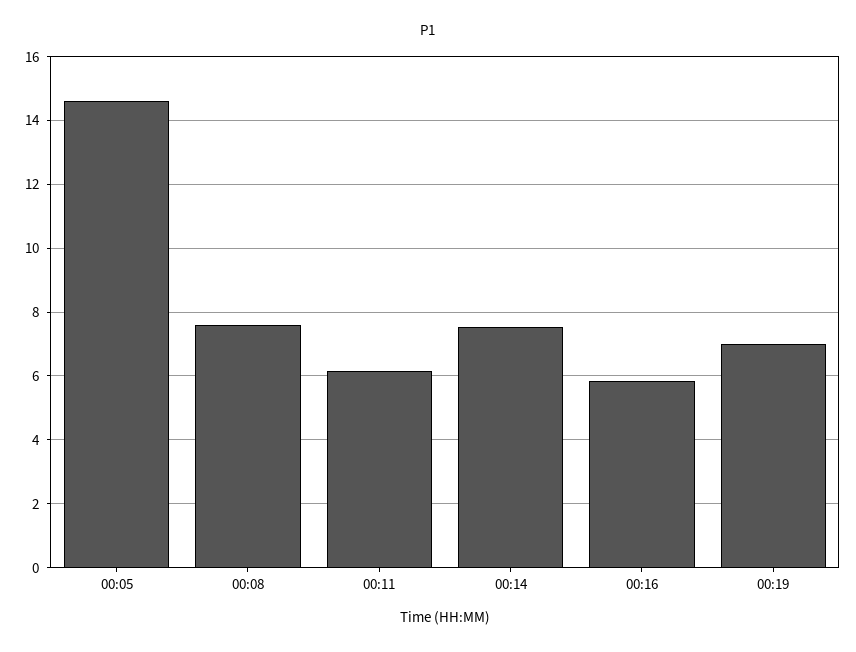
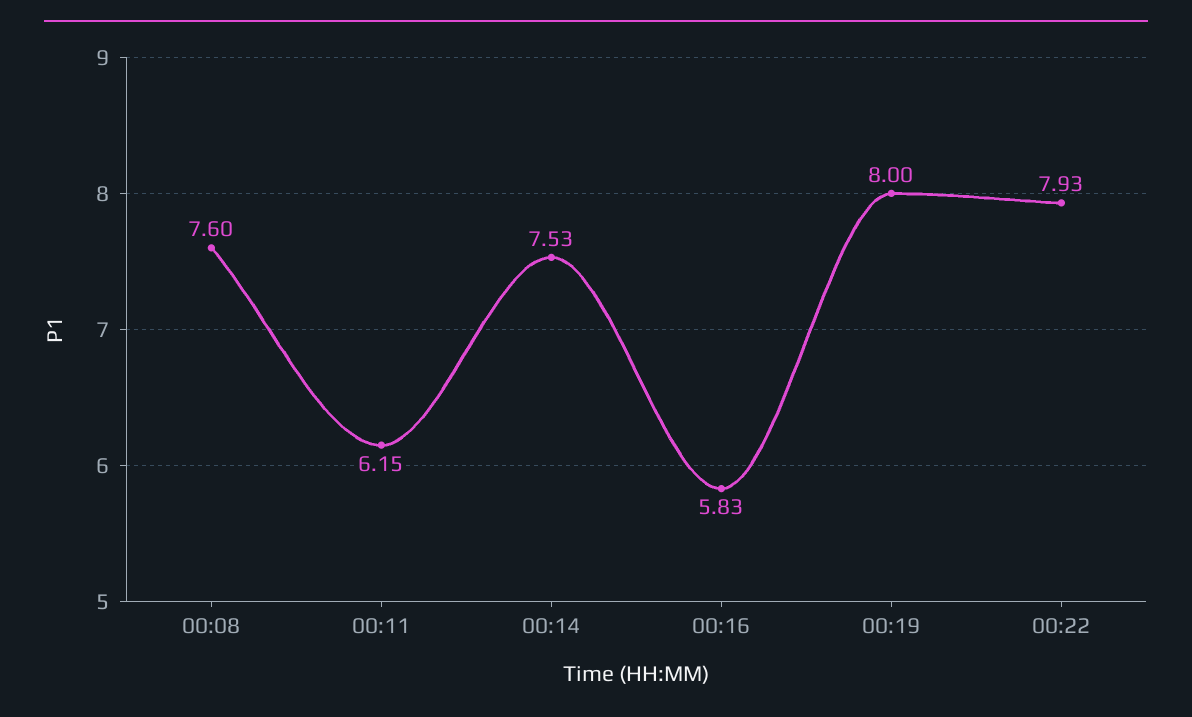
00:05: 14.6 -> none
00:19: 7 -> 8
00:22: none -> 7.93

